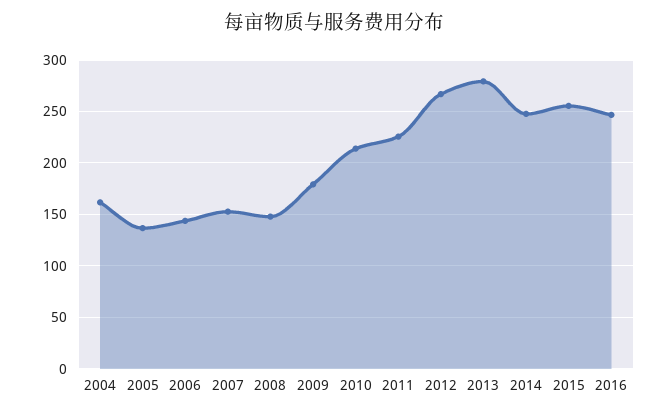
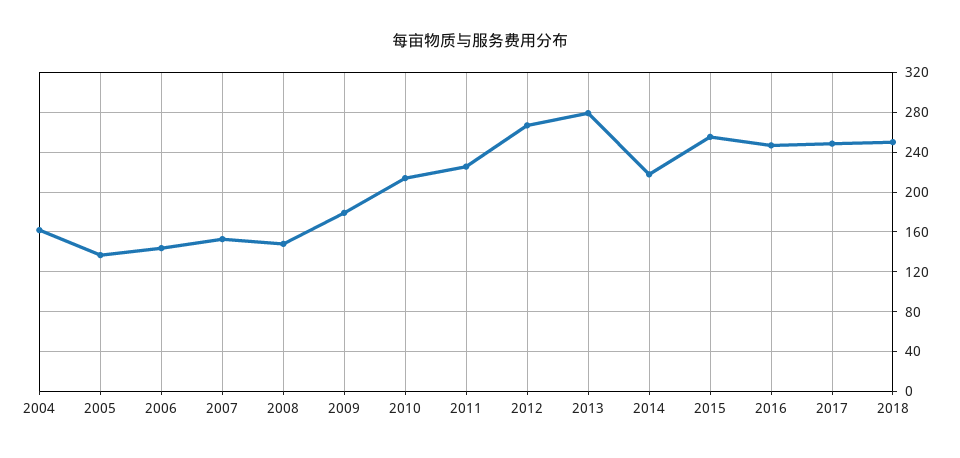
2014: 250 -> 220
2017: none -> 250
2018: none -> 250

